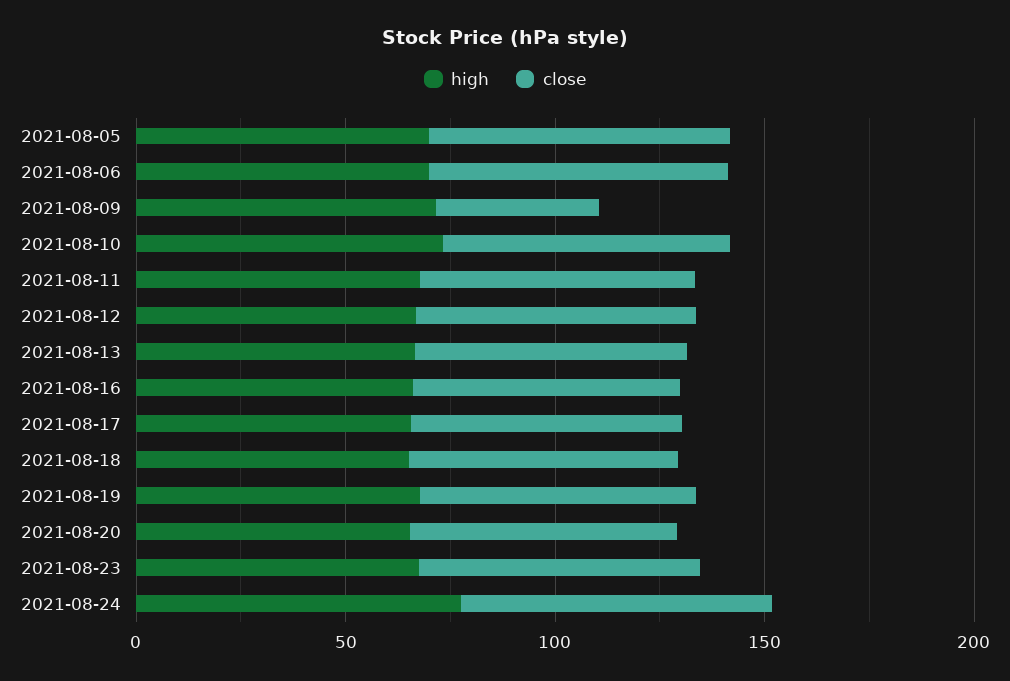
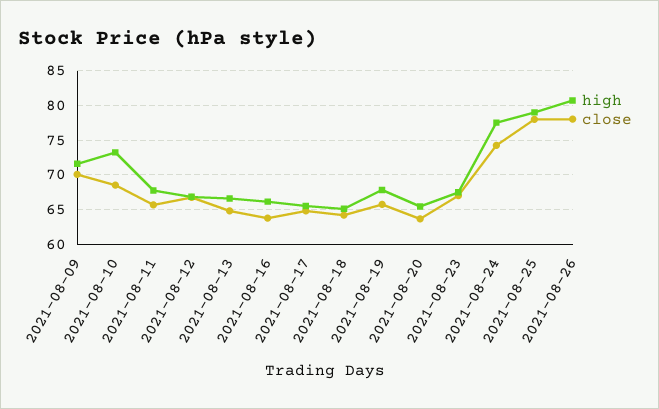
high, 2021-08-05: 70 -> none
close, 2021-08-05: 70 -> none
high, 2021-08-06: 70 -> none
close, 2021-08-06: 70 -> none
close, 2021-08-09: 40 -> 70
high, 2021-08-25: none -> 79
close, 2021-08-25: none -> 78
high, 2021-08-26: none -> 81
close, 2021-08-26: none -> 78

